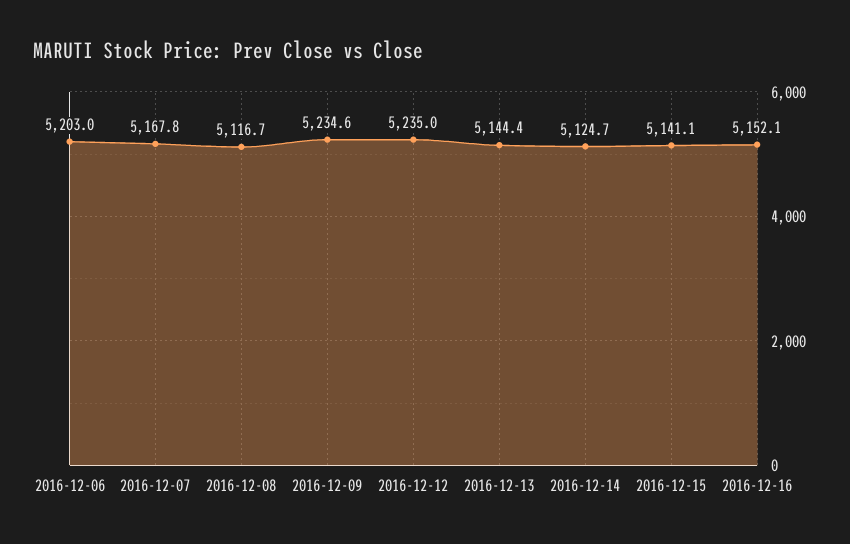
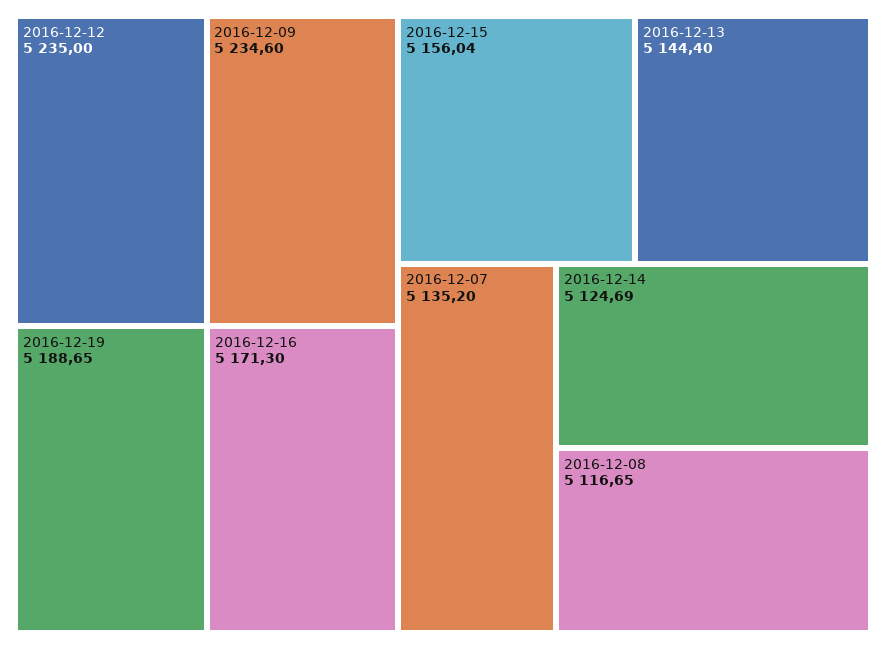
2016-12-06: 5203 -> none
2016-12-07: 5167.8 -> 5135.2
2016-12-15: 5141.1 -> 5156.04
2016-12-16: 5152.1 -> 5171.3
2016-12-19: none -> 5188.65

